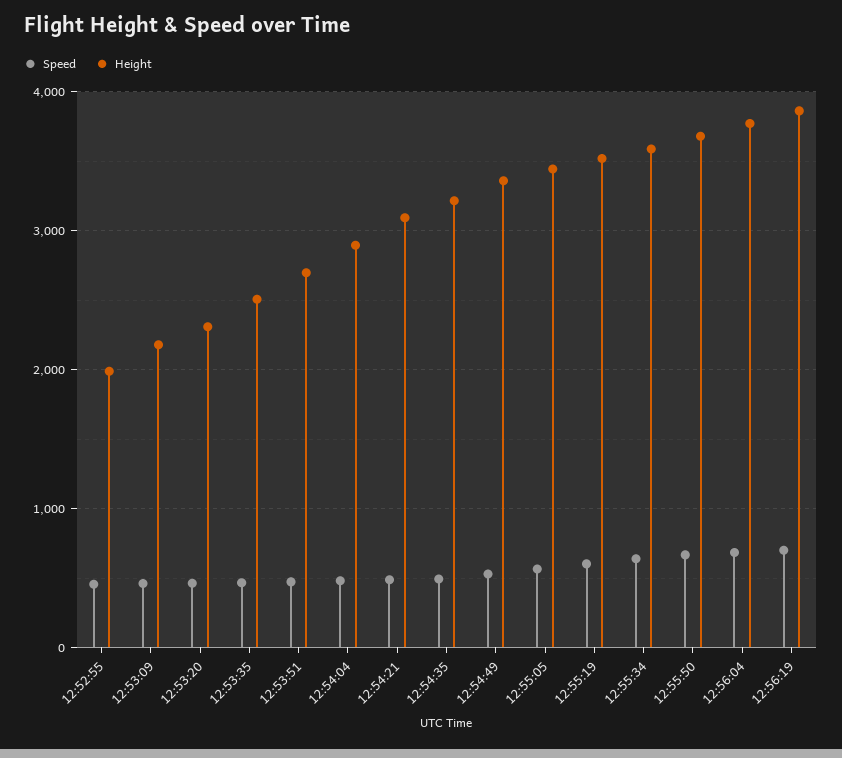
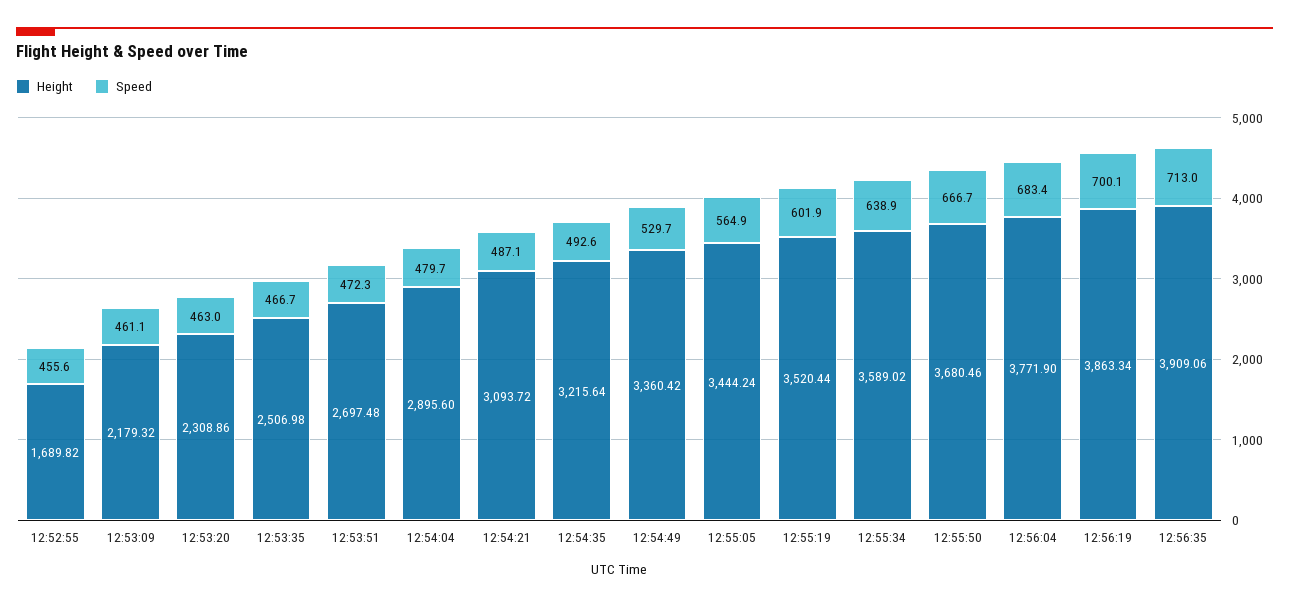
Height, 12:52:55: 2000 -> 1689.82
Height, 12:56:35: none -> 3909.06
Speed, 12:56:35: none -> 713

